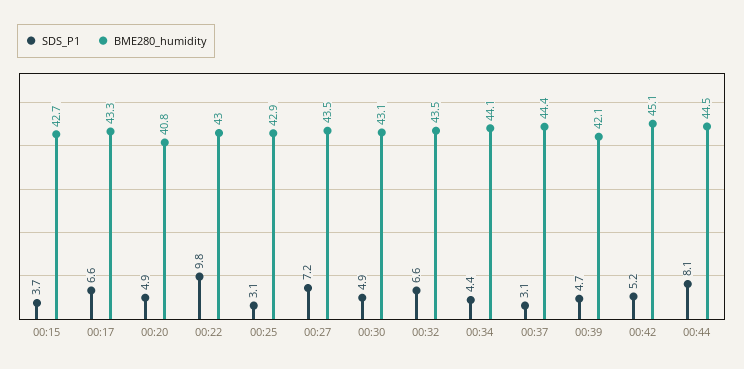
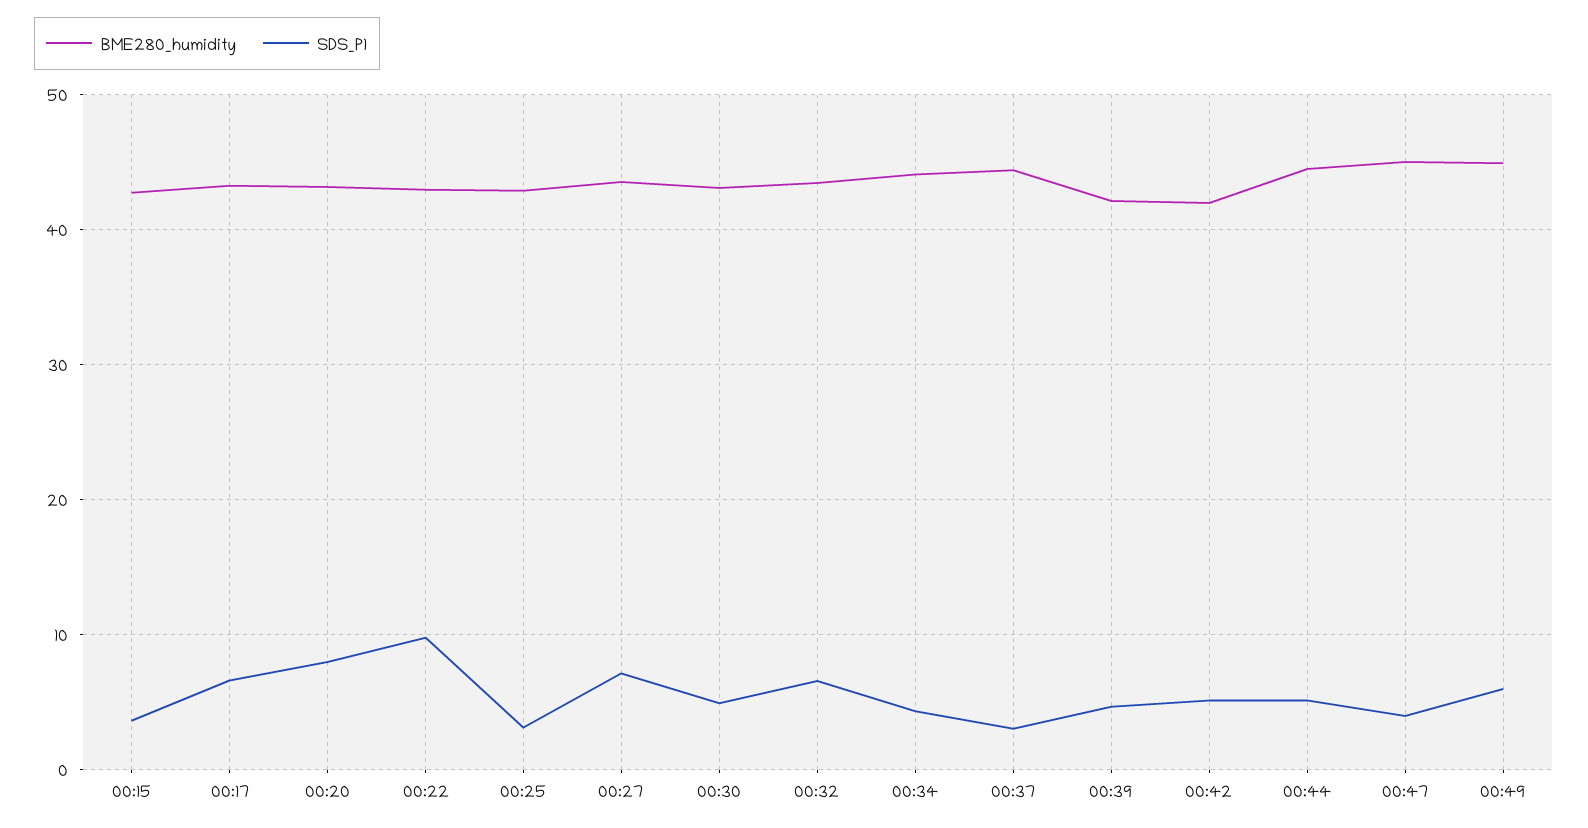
SDS_P1, 00:20: 4.9 -> 8
BME280_humidity, 00:20: 40.8 -> 43
BME280_humidity, 00:42: 45.1 -> 42
SDS_P1, 00:44: 8.1 -> 5
BME280_humidity, 00:47: none -> 45
SDS_P1, 00:47: none -> 4
BME280_humidity, 00:49: none -> 45
SDS_P1, 00:49: none -> 6

